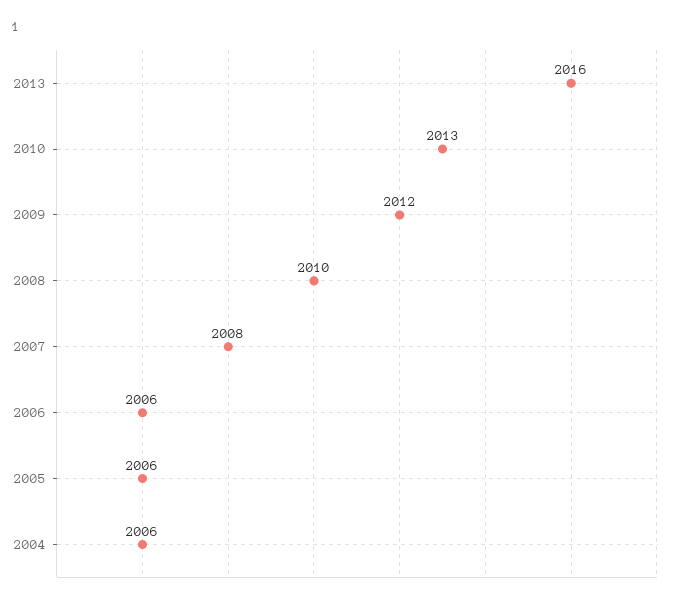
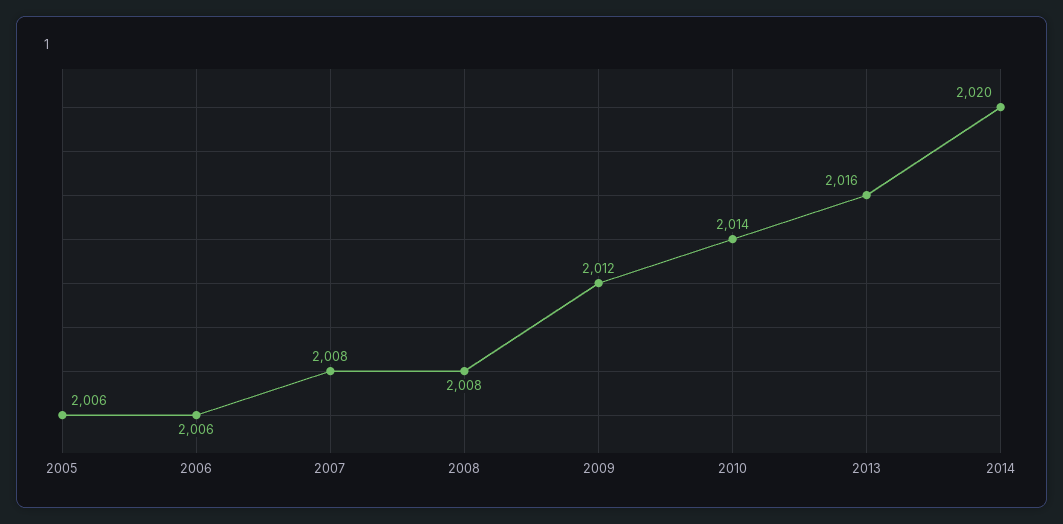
2010: 2013 -> 2014
2008: 2010 -> 2008
2004: 2006 -> none
2014: none -> 2020

